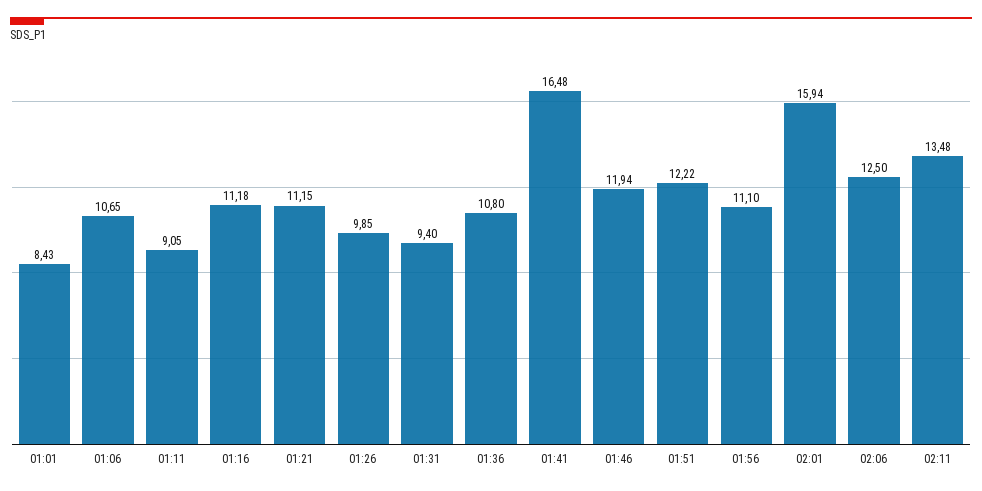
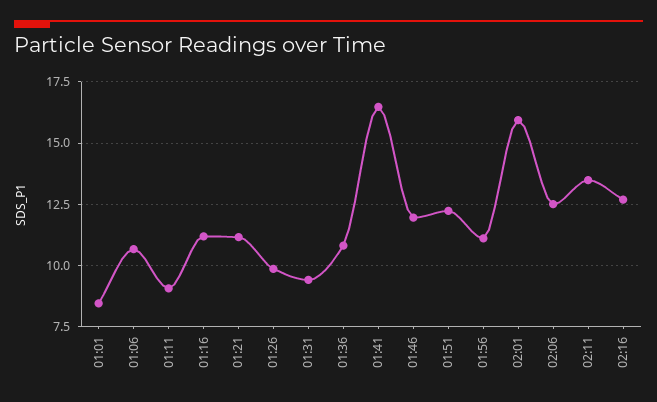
02:16: none -> 12.75

